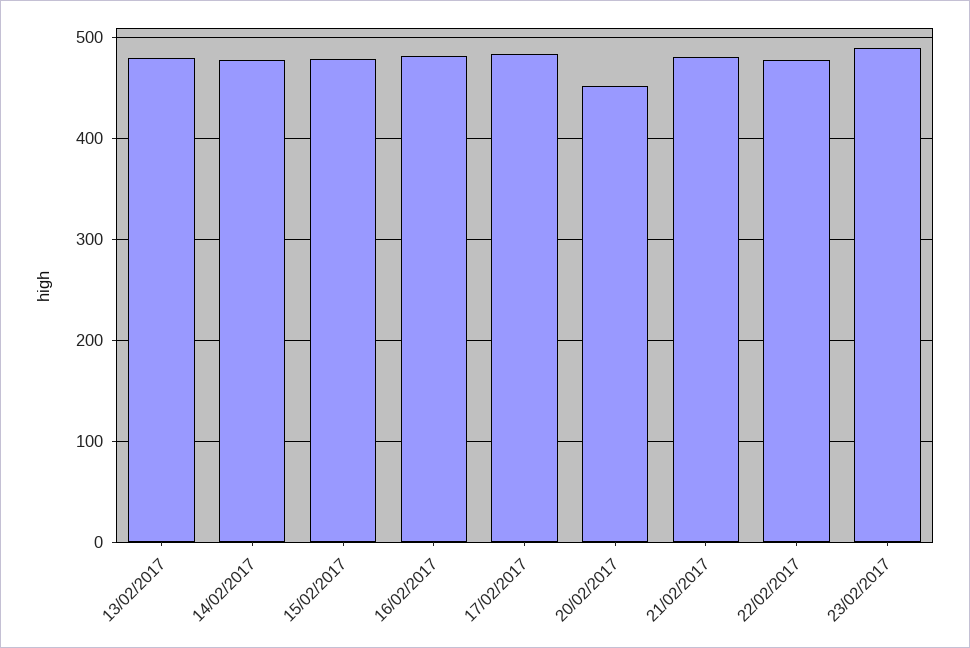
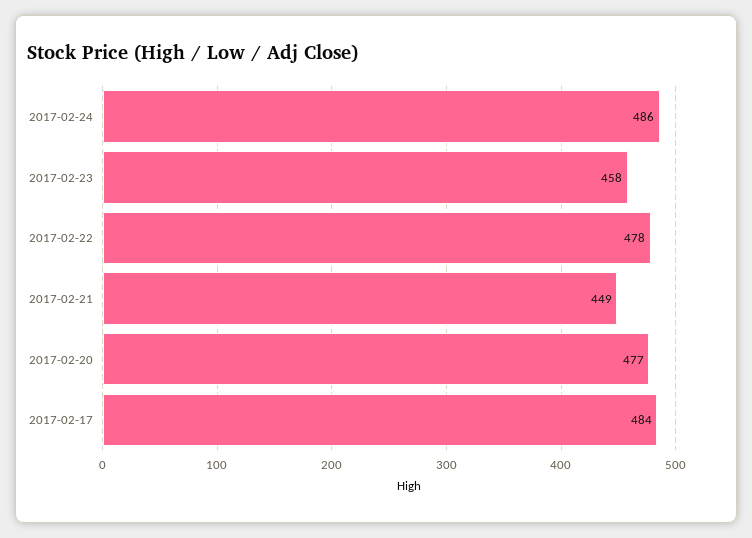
13/02/2017: 480 -> none
14/02/2017: 480 -> none
15/02/2017: 480 -> none
16/02/2017: 480 -> none
20/02/2017: 450 -> 477
21/02/2017: 480 -> 449
23/02/2017: 490 -> 458
2017-02-24: none -> 486

